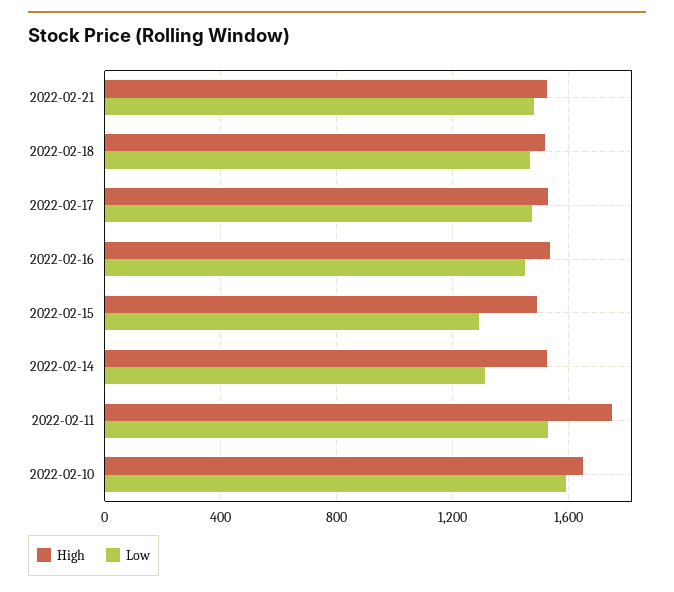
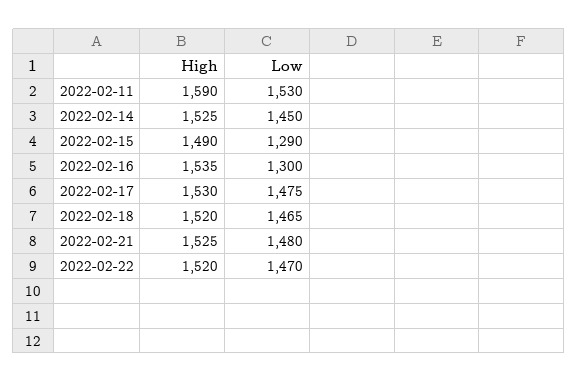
Low, 2022-02-16: 1450 -> 1300
Low, 2022-02-14: 1300 -> 1450
High, 2022-02-11: 1750 -> 1590
High, 2022-02-10: 1650 -> none
Low, 2022-02-10: 1600 -> none
High, 2022-02-22: none -> 1520
Low, 2022-02-22: none -> 1470

